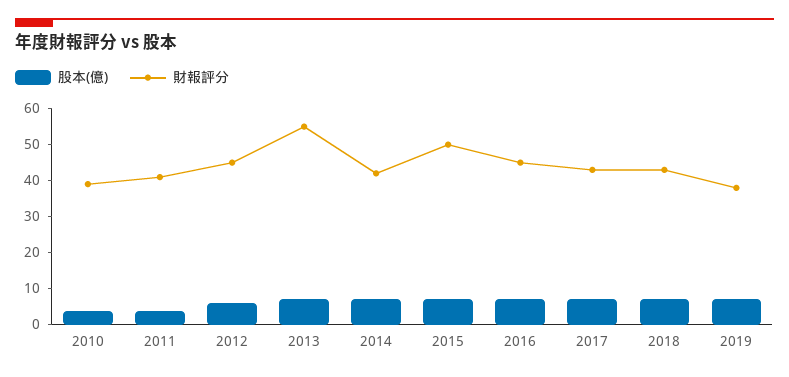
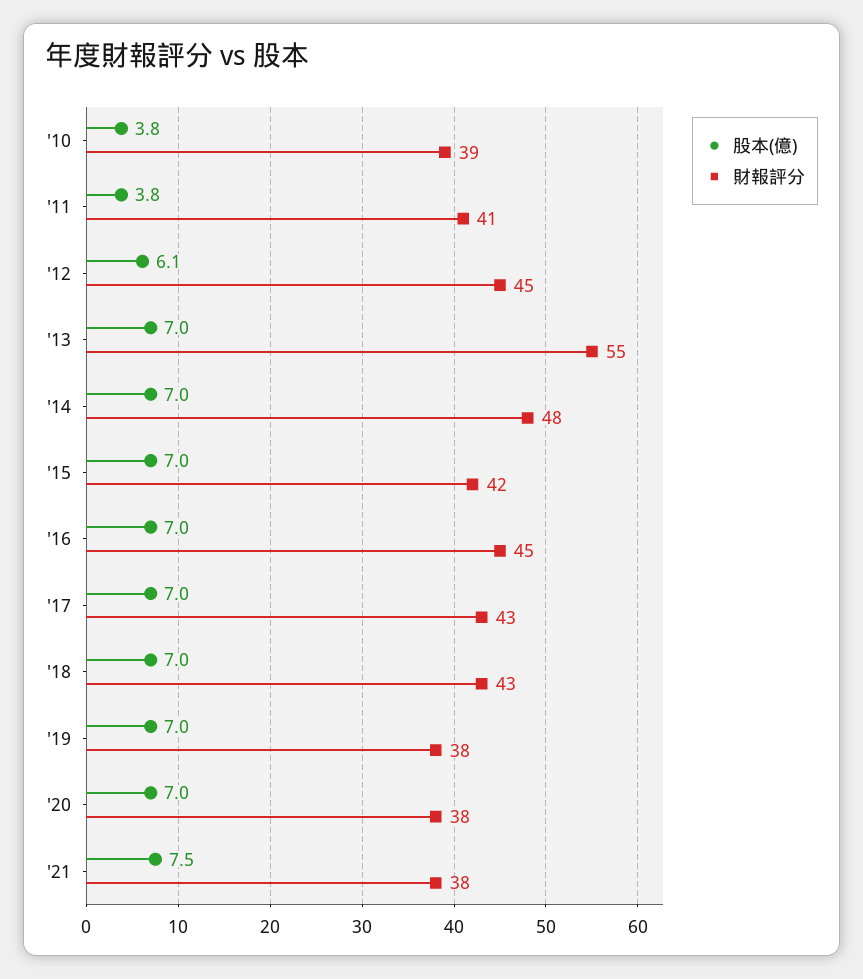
財報評分, 2014: 42.5 -> 48
財報評分, 2015: 50 -> 42
股本(億), '20: none -> 7
財報評分, '20: none -> 38
股本(億), '21: none -> 7.5
財報評分, '21: none -> 38

